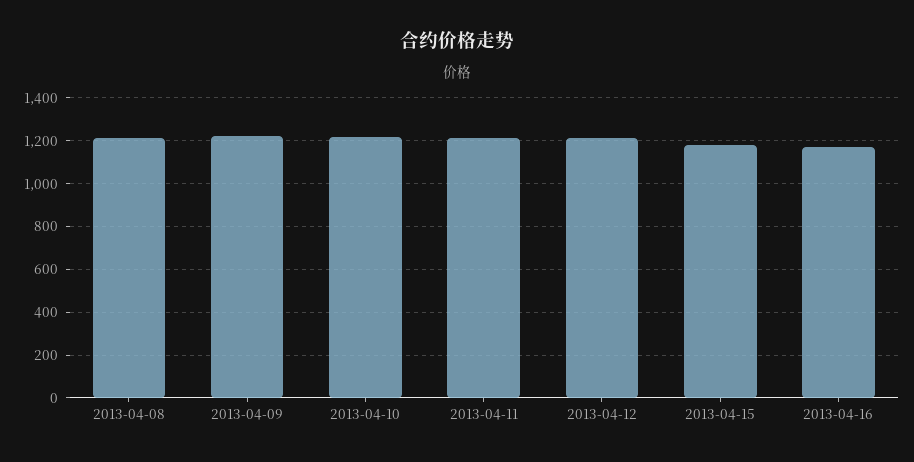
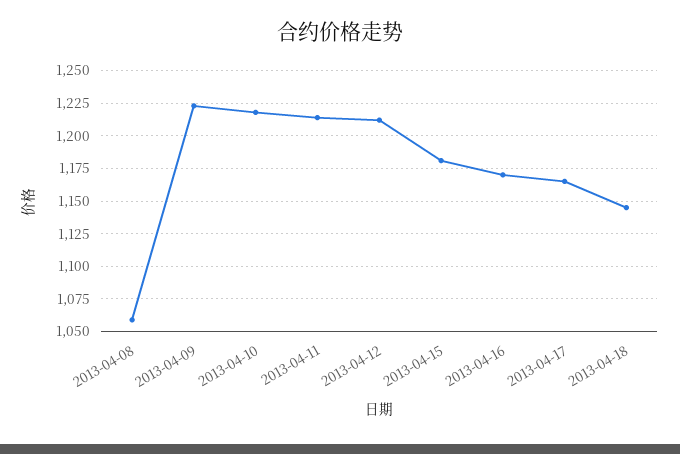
2013-04-08: 1200 -> 1060
2013-04-17: none -> 1165
2013-04-18: none -> 1145

